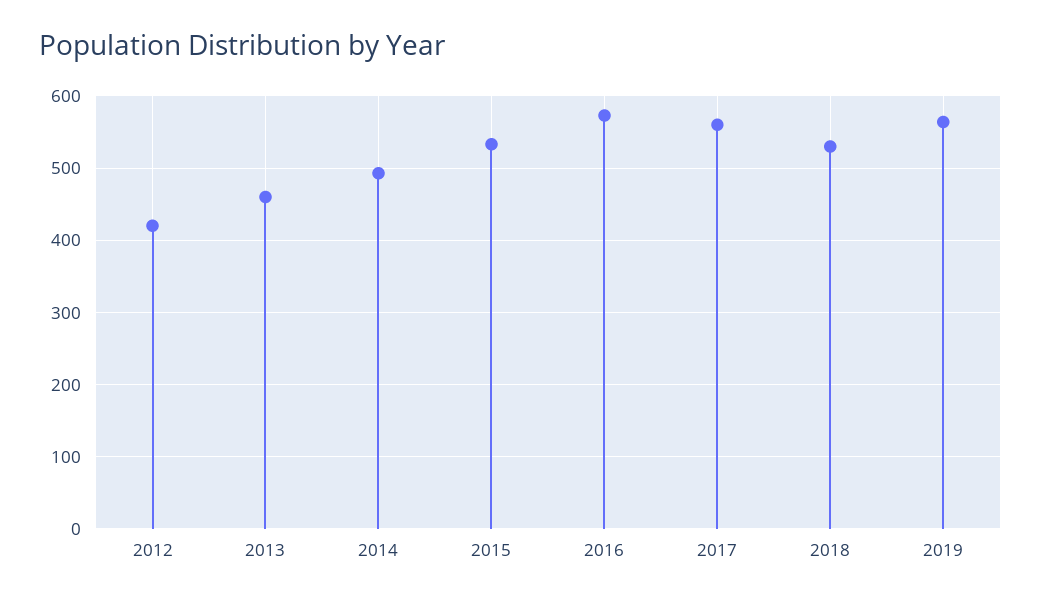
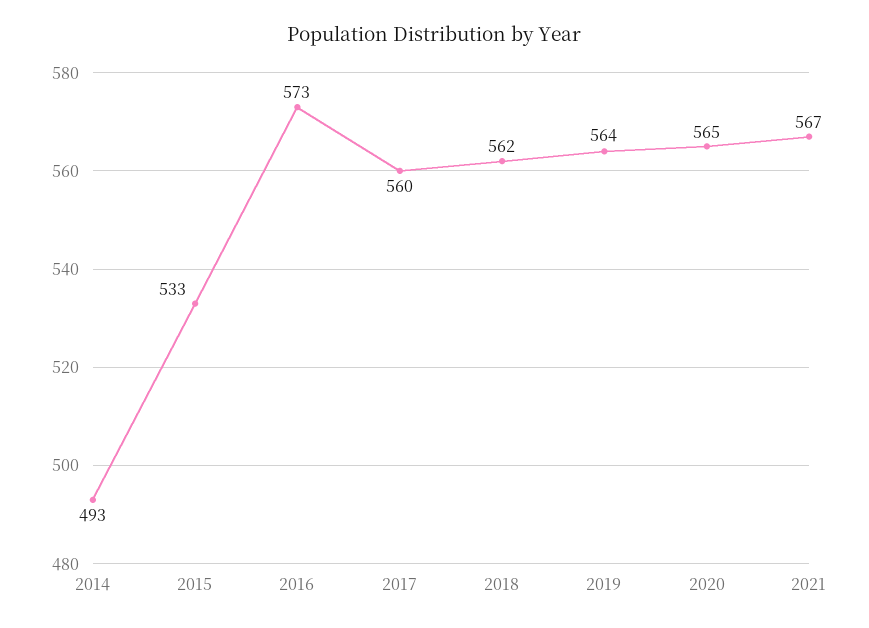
2012: 420 -> none
2013: 460 -> none
2018: 530 -> 562
2020: none -> 565
2021: none -> 567

